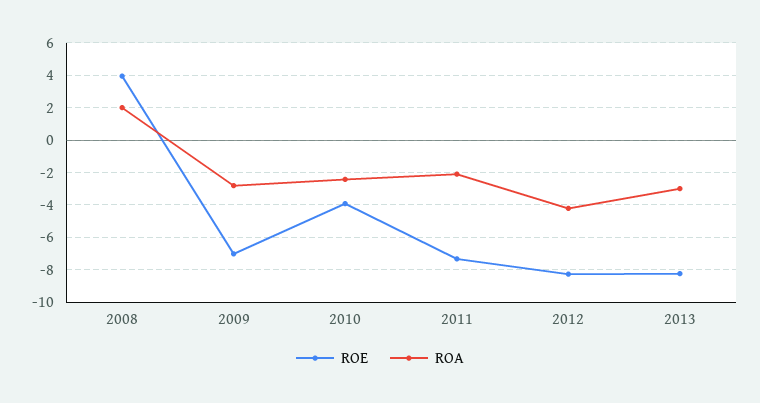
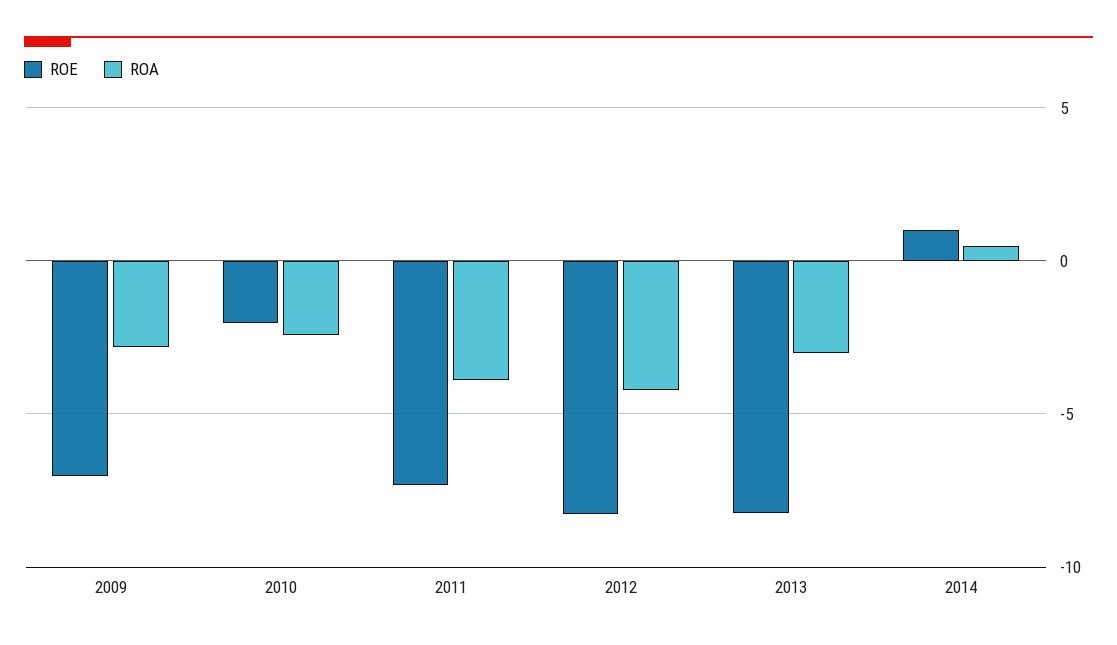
ROE, 2008: 4 -> none
ROA, 2008: 2 -> none
ROE, 2010: -4 -> -2
ROA, 2011: -2 -> -4
ROE, 2014: none -> 1
ROA, 2014: none -> 0.5

